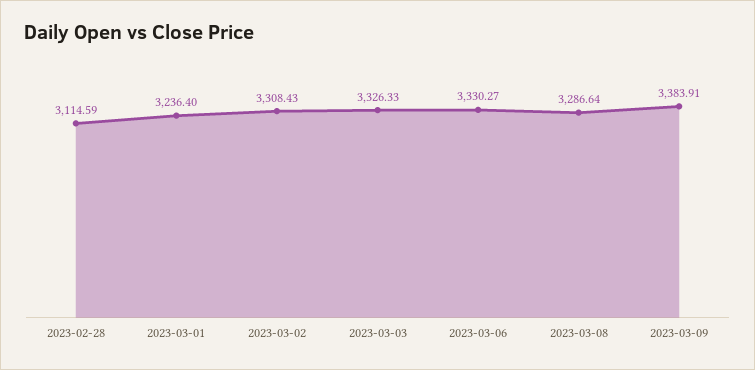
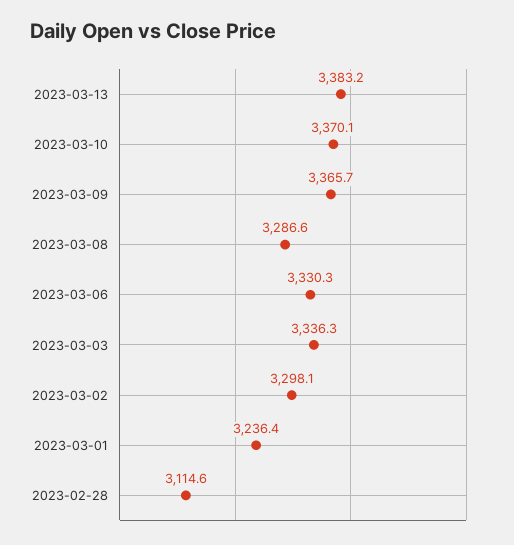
2023-03-02: 3308.43 -> 3298.1
2023-03-03: 3326.33 -> 3336.3
2023-03-09: 3383.91 -> 3365.7
2023-03-13: none -> 3383.2
2023-03-10: none -> 3370.1

